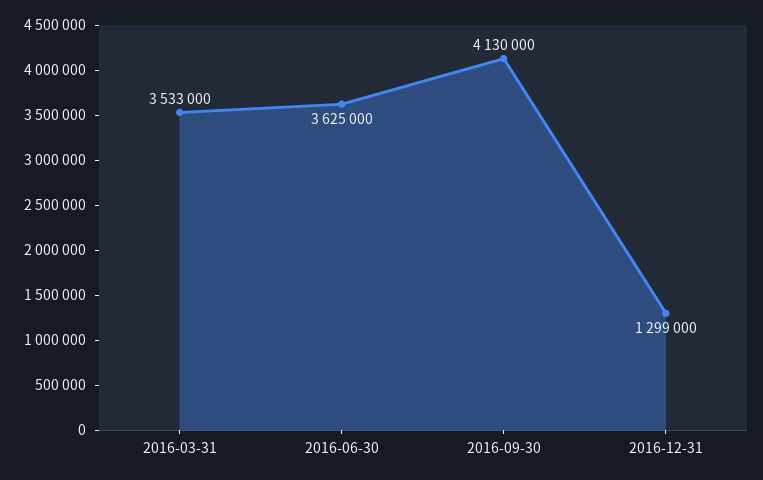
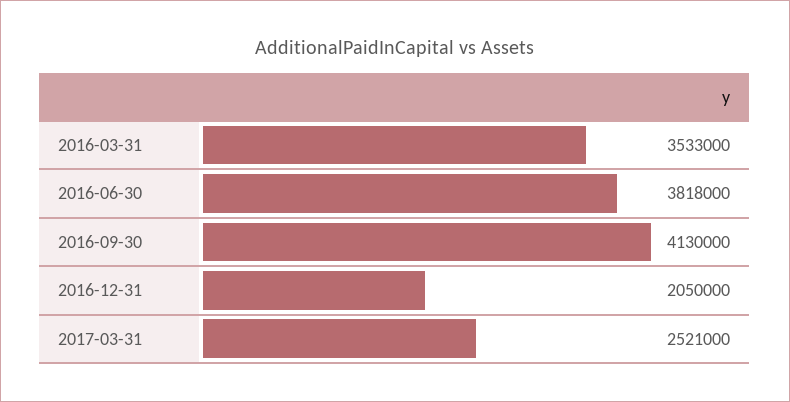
2016-06-30: 3625000 -> 3818000
2016-12-31: 1299000 -> 2050000
2017-03-31: none -> 2521000

